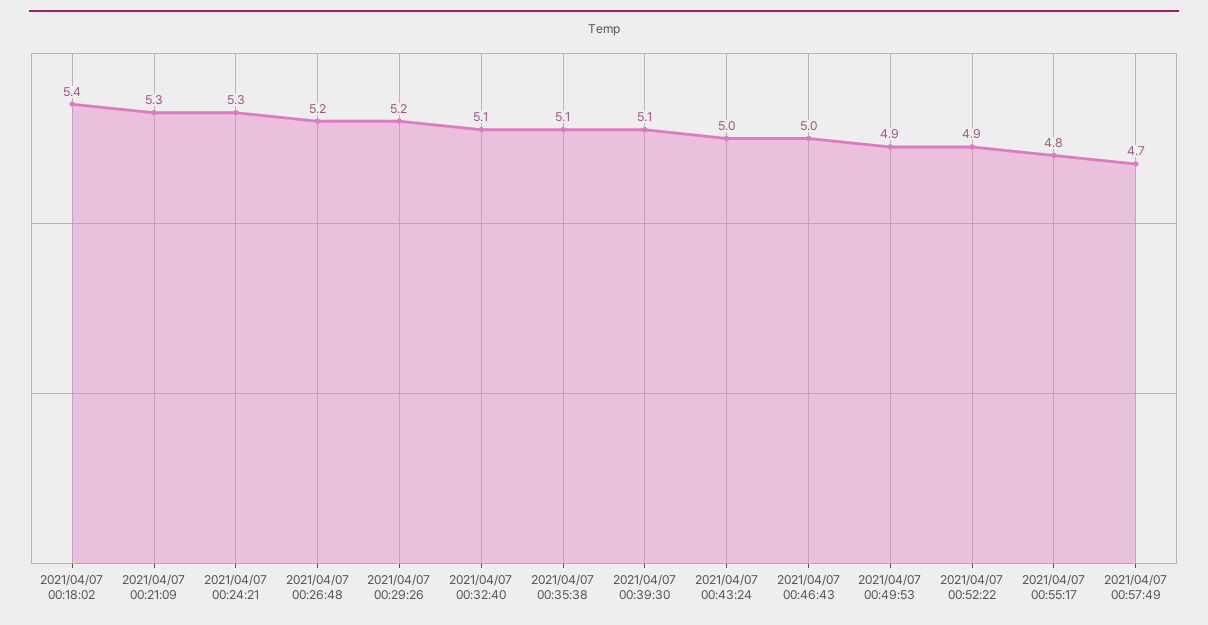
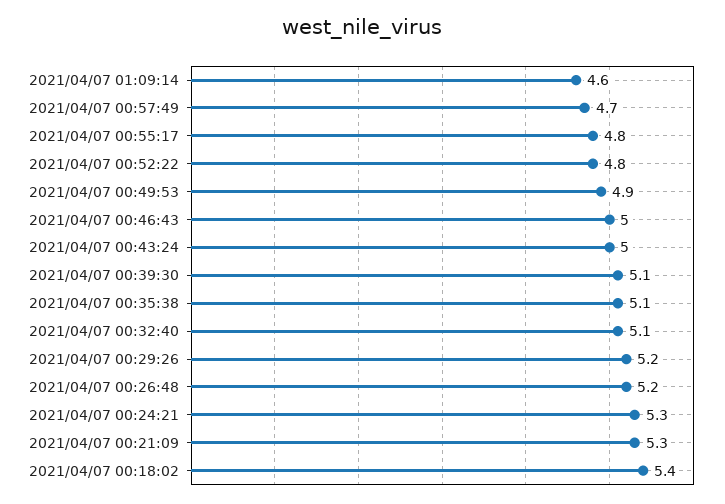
2021/04/07 00:52:22: 4.9 -> 4.8
2021/04/07 01:09:14: none -> 4.6

